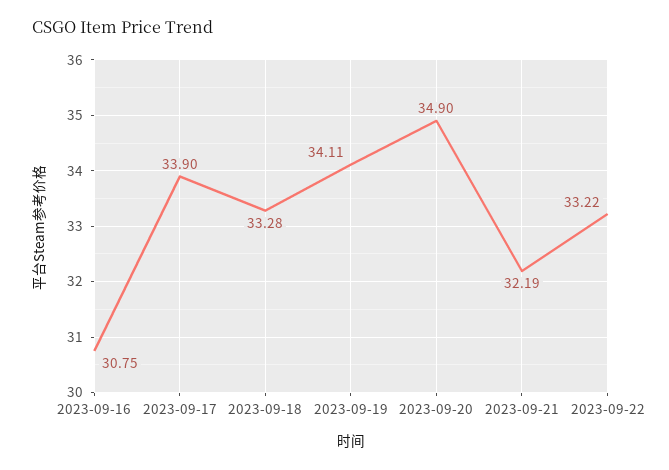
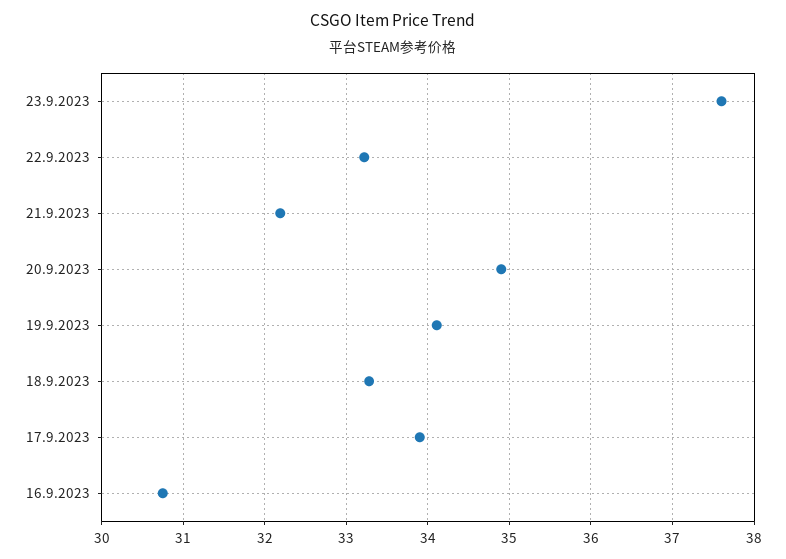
23.9.2023: none -> 37.6

